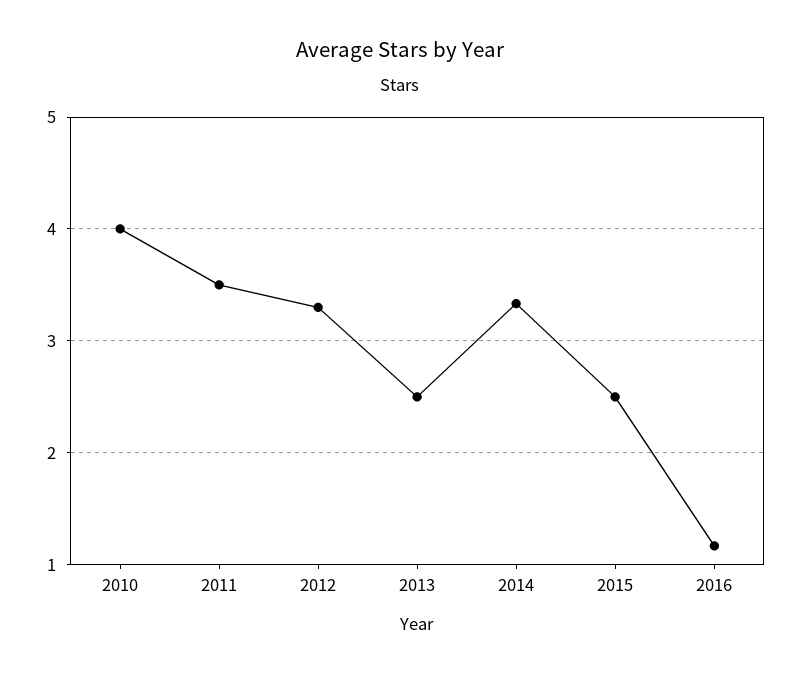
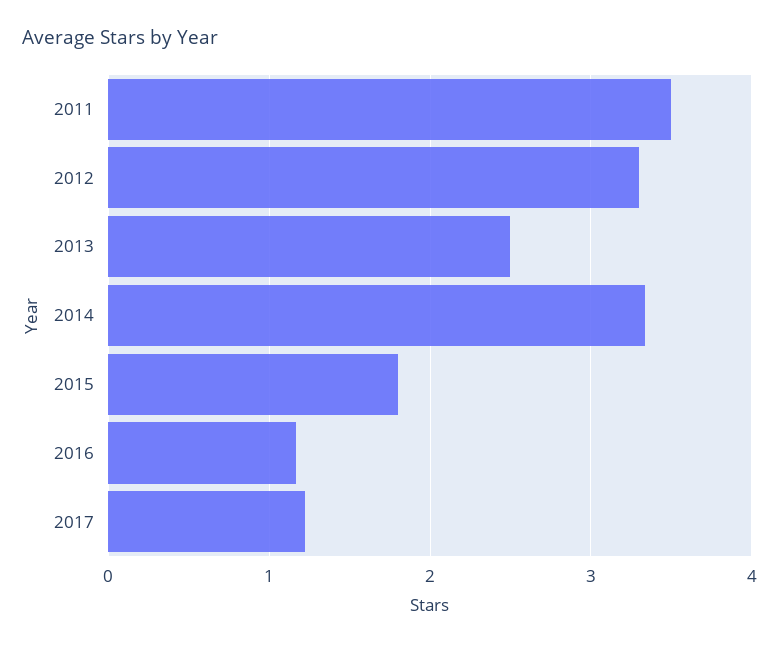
2010: 4 -> none
2015: 2.5 -> 1.8
2017: none -> 1.2

